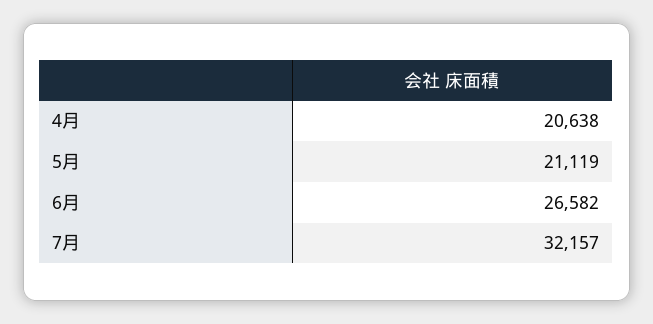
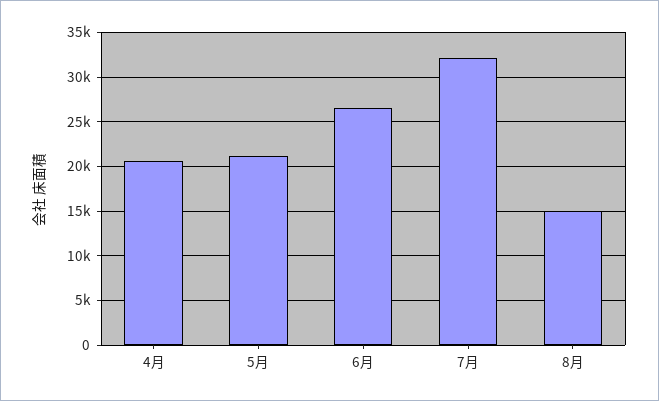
8月: none -> 15000

